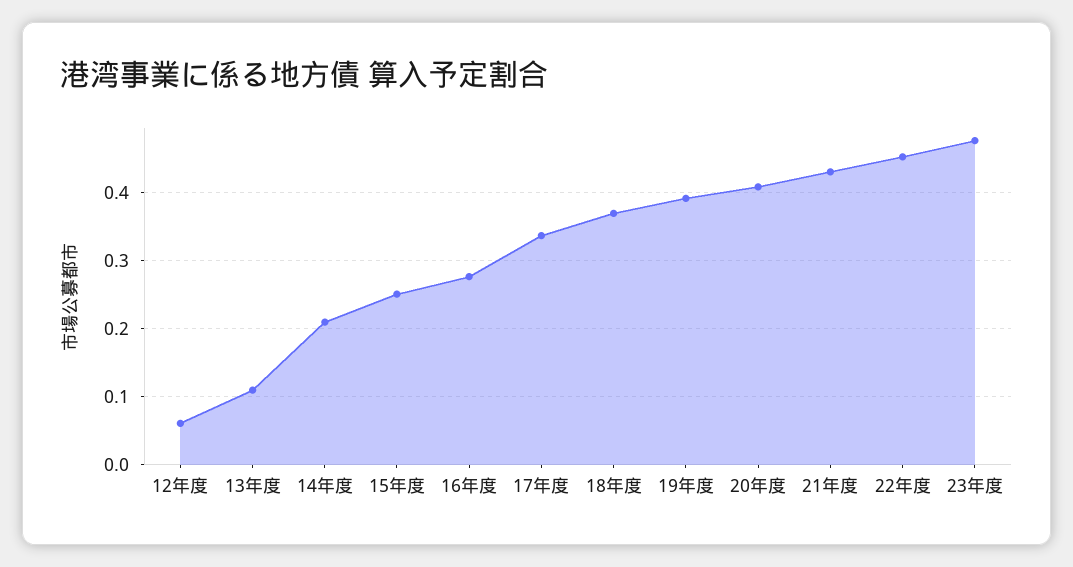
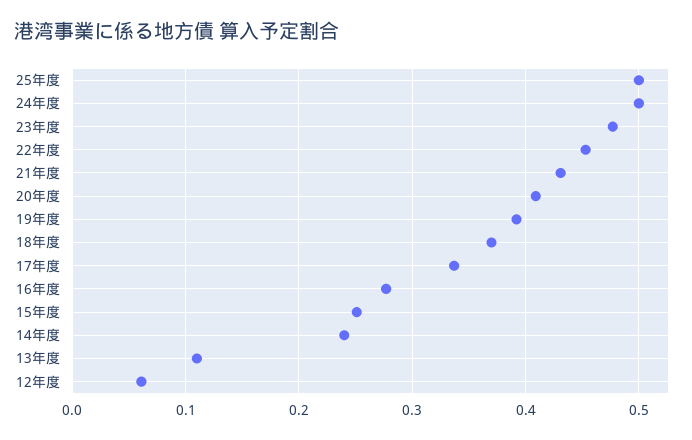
14年度: 0.21 -> 0.24
25年度: none -> 0.5
24年度: none -> 0.5

